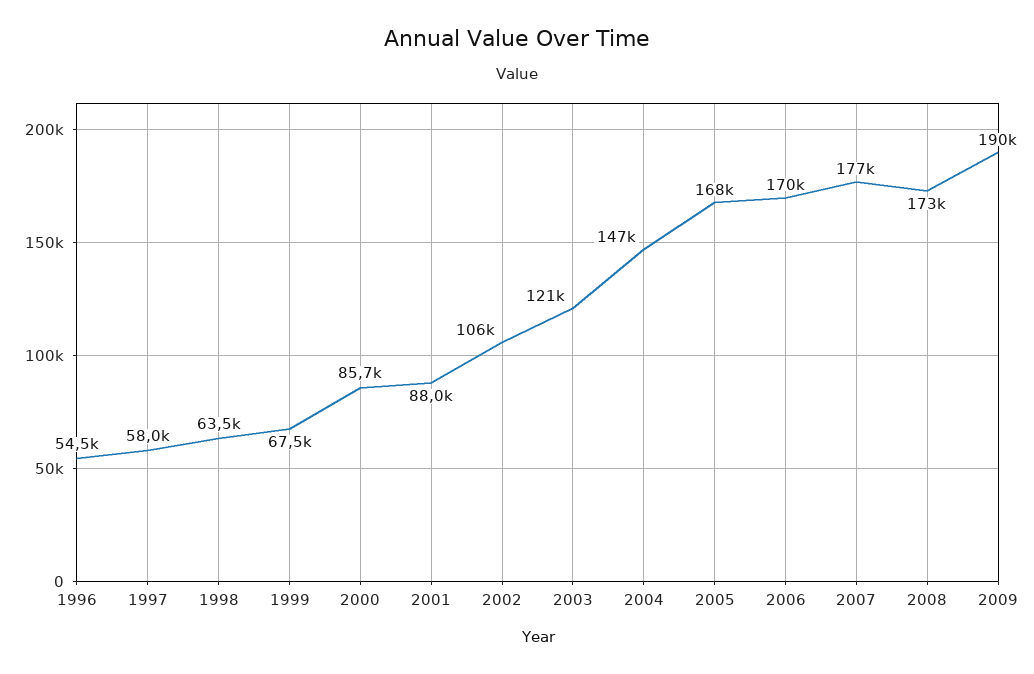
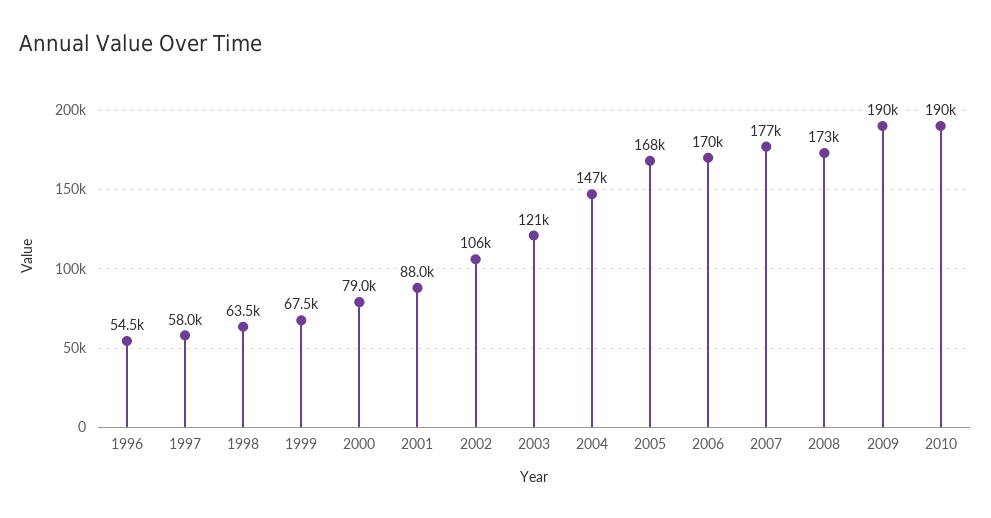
2000: 85700 -> 79000
2010: none -> 190000

